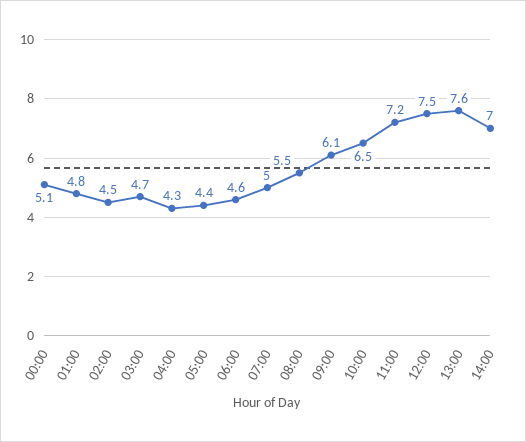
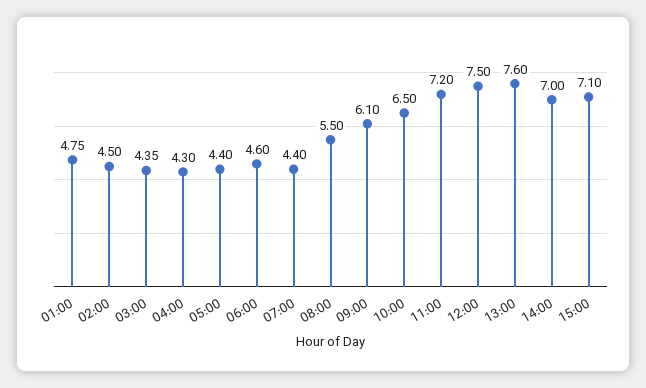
00:00: 5.1 -> none
03:00: 4.7 -> 4.35
07:00: 5 -> 4.4
15:00: none -> 7.1

